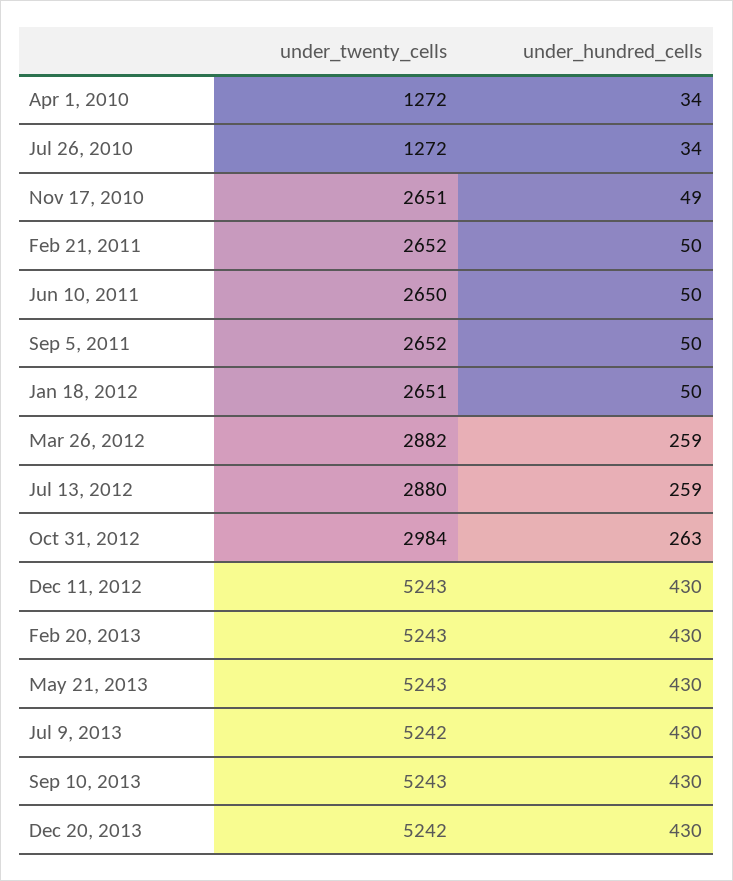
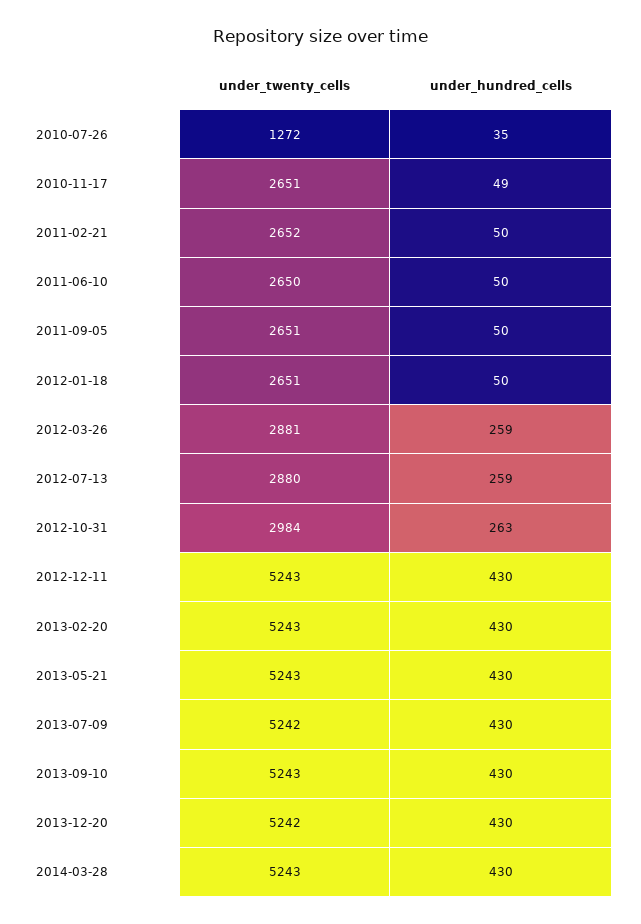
under_twenty_cells, Apr 1, 2010: 1272 -> none
under_hundred_cells, Apr 1, 2010: 34 -> none
under_hundred_cells, Jul 26, 2010: 34 -> 35
under_twenty_cells, Sep 5, 2011: 2652 -> 2651
under_twenty_cells, Mar 26, 2012: 2882 -> 2881
under_twenty_cells, 2014-03-28: none -> 5243
under_hundred_cells, 2014-03-28: none -> 430

